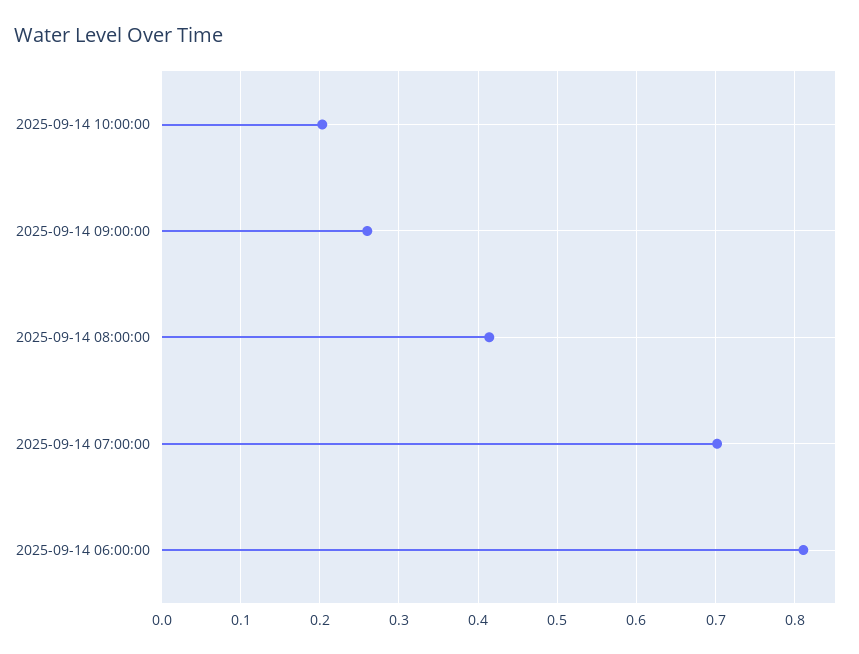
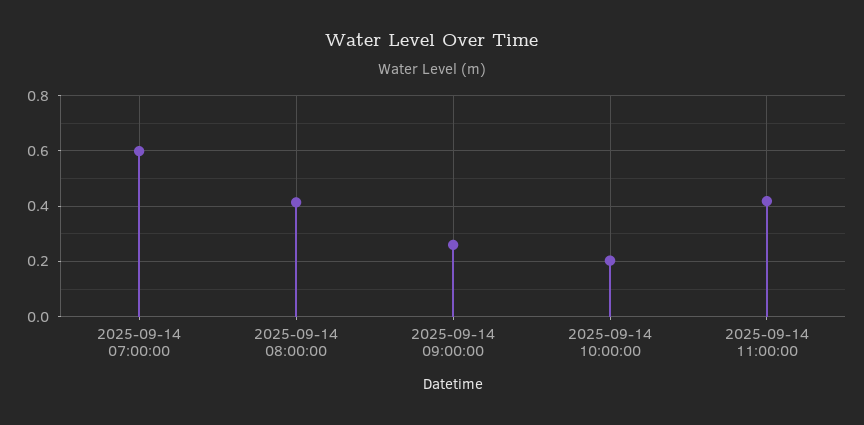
2025-09-14 07:00:00: 0.7 -> 0.6
2025-09-14 06:00:00: 0.81 -> none
2025-09-14 11:00:00: none -> 0.425

